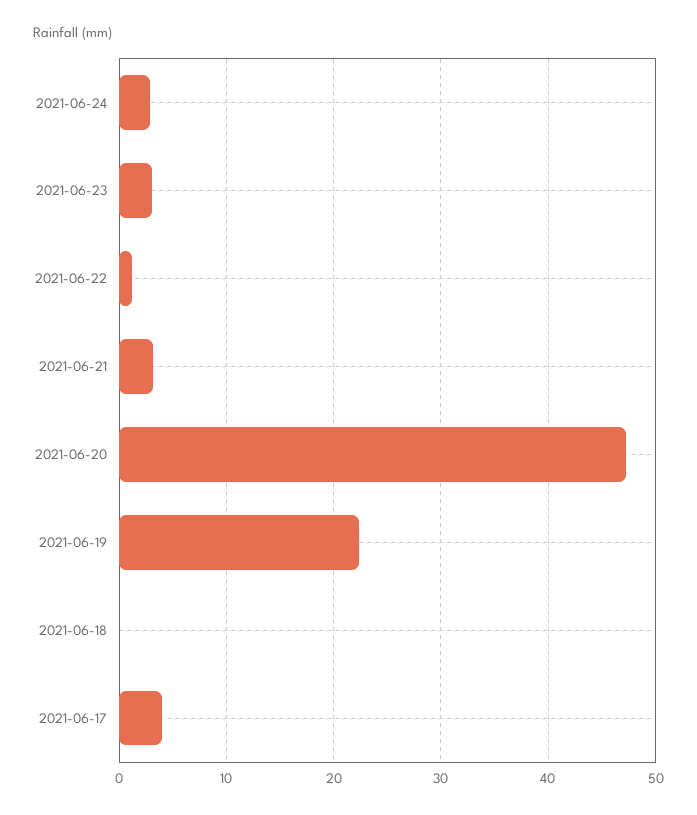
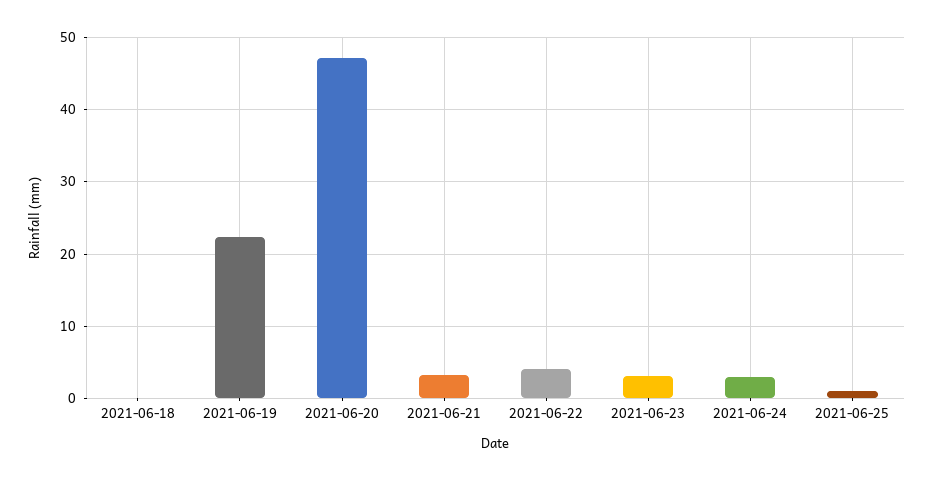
2021-06-22: 1 -> 4
2021-06-17: 4 -> none
2021-06-25: none -> 1

